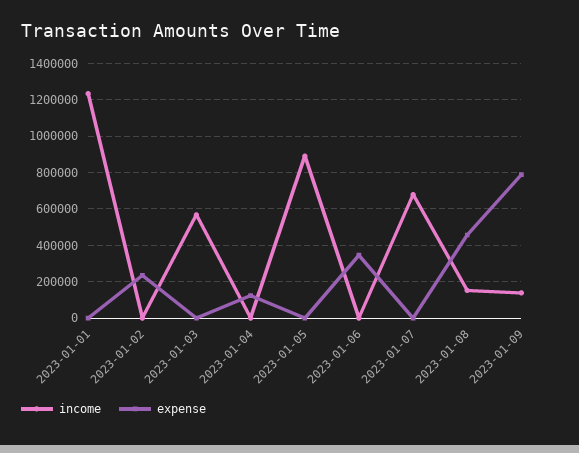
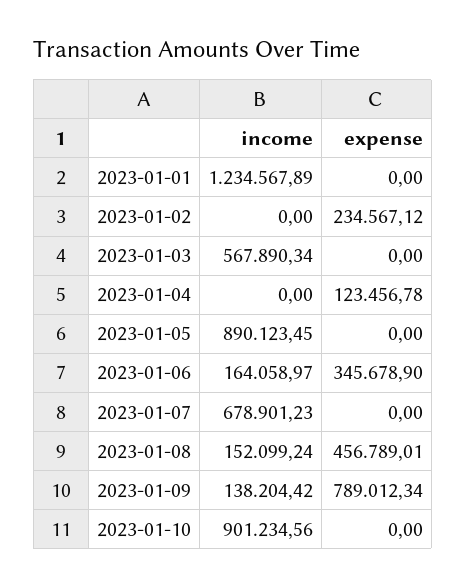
income, 2023-01-06: 0 -> 164058.97
income, 2023-01-10: none -> 901234.56
expense, 2023-01-10: none -> 0

